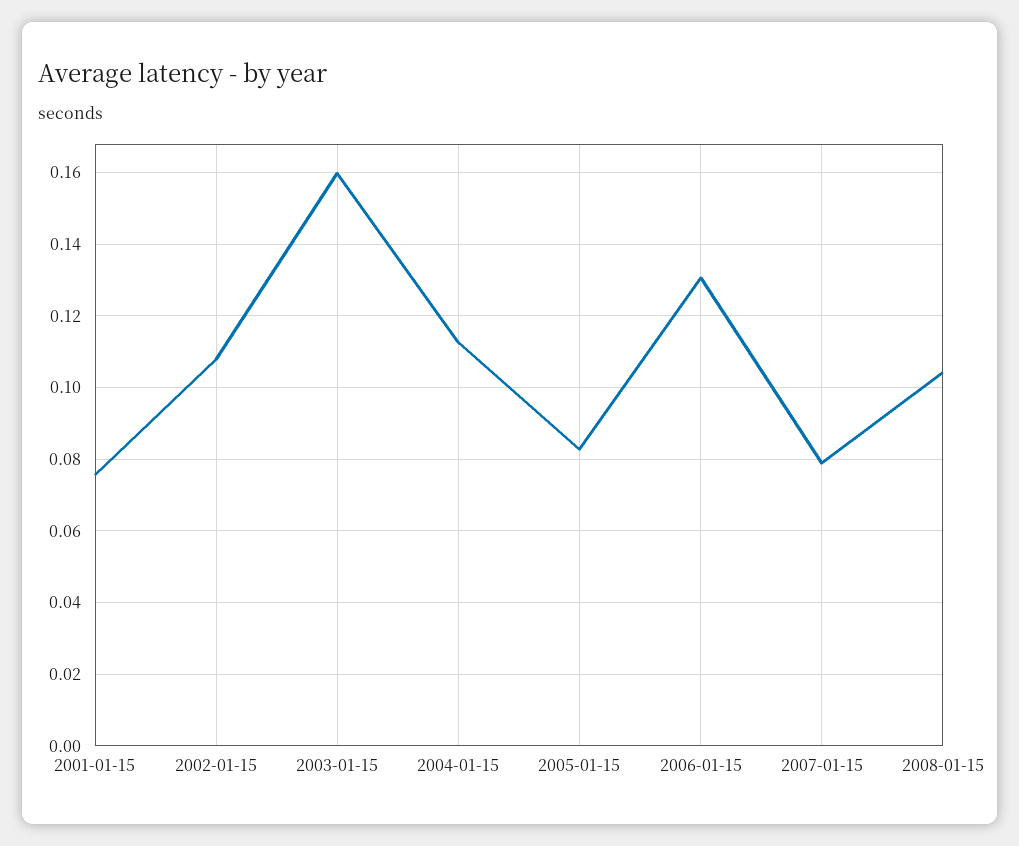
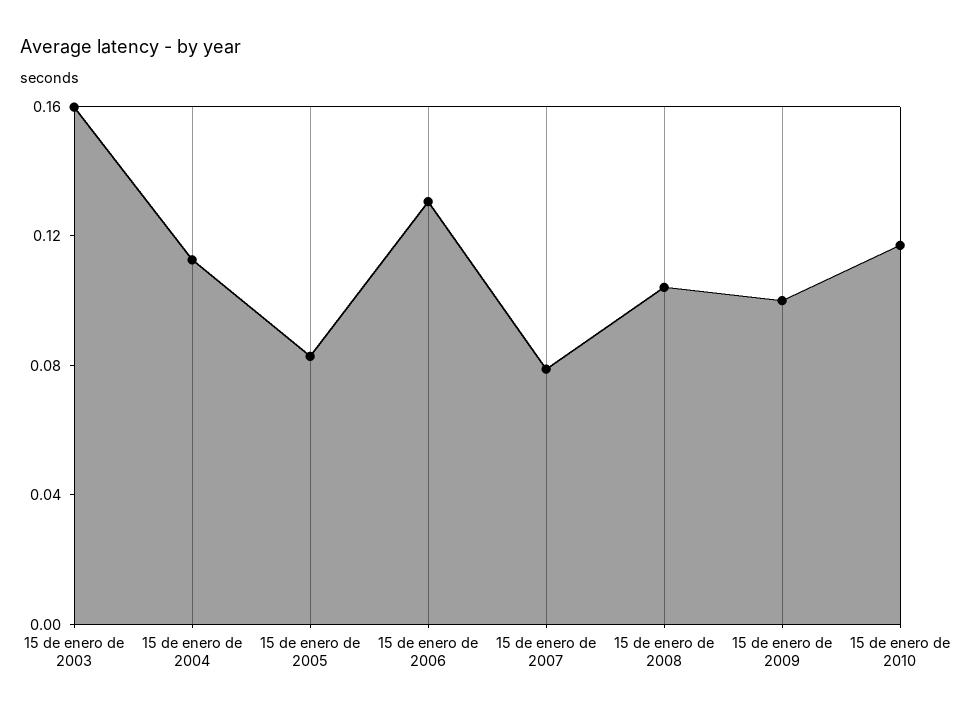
2001-01-15: 0.076 -> none
2002-01-15: 0.108 -> none
15 de enero de 2009: none -> 0.1
15 de enero de 2010: none -> 0.12

